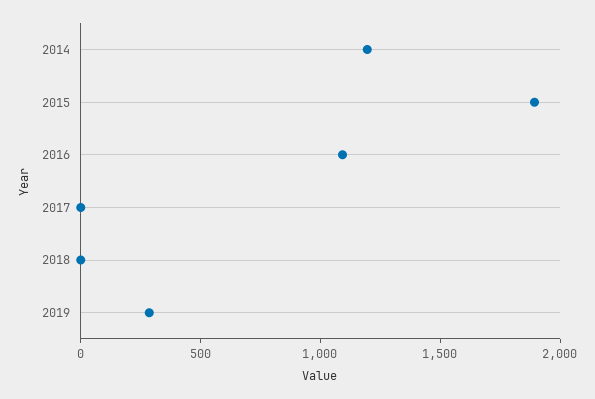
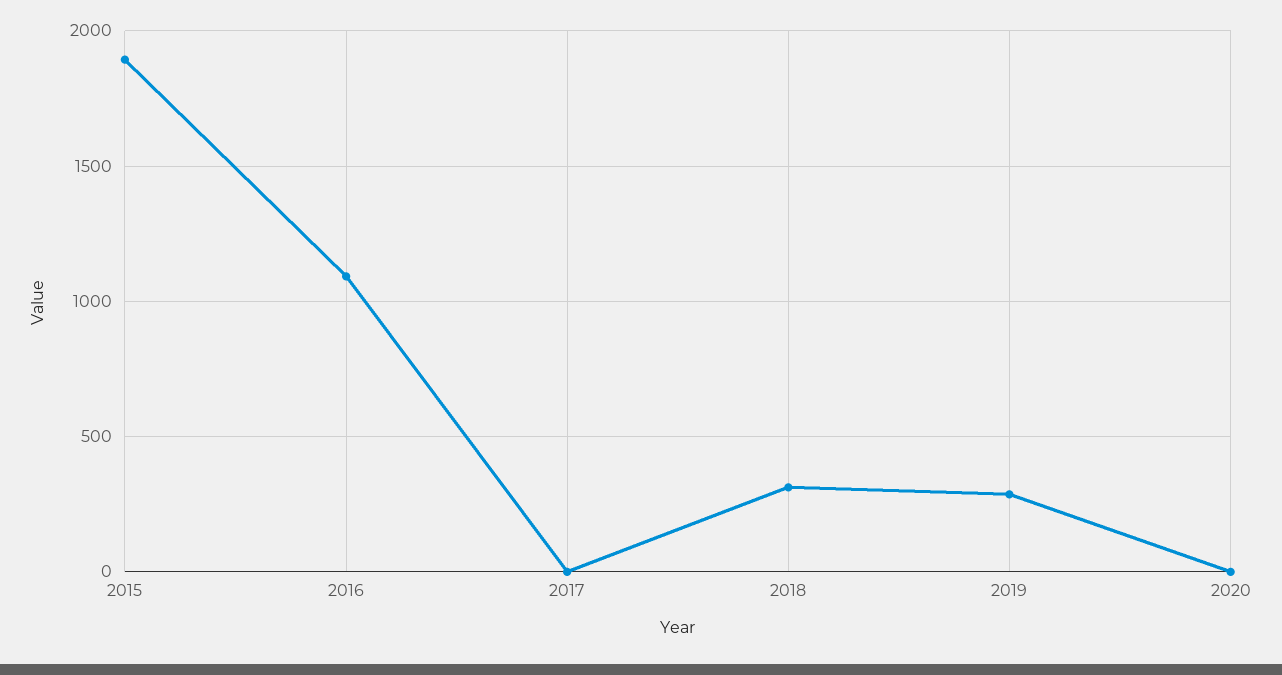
2014: 1200 -> none
2018: 0 -> 300
2020: none -> 0

